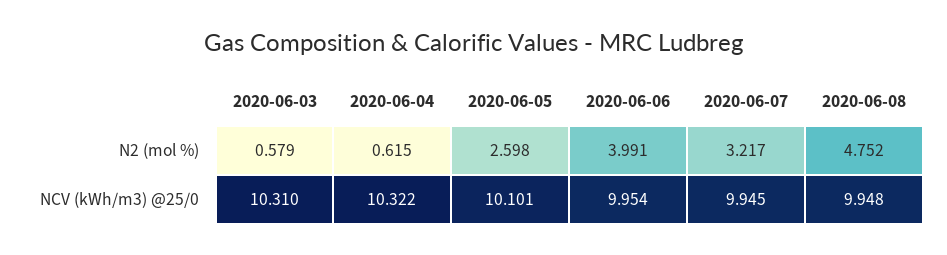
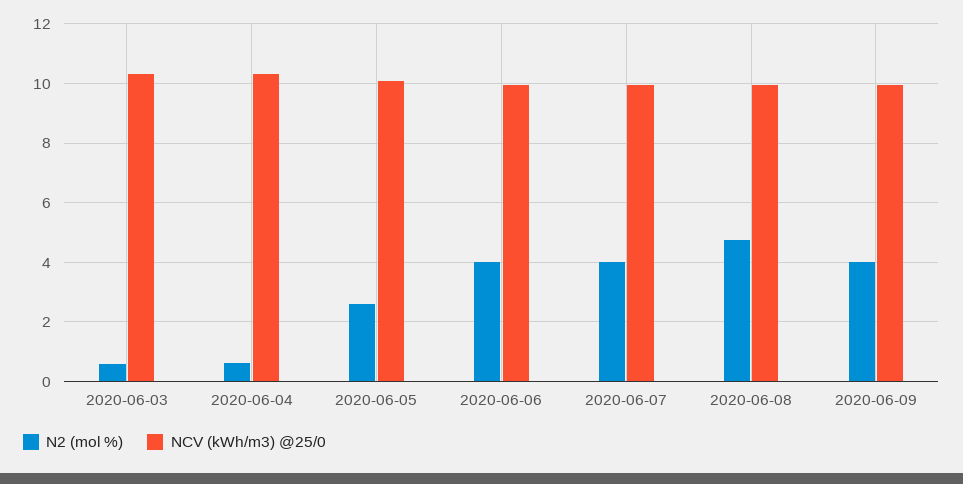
N2 (mol %), 2020-06-07: 3.217 -> 4
N2 (mol %), 2020-06-09: none -> 4
NCV (kWh/m3) @25/0, 2020-06-09: none -> 10

